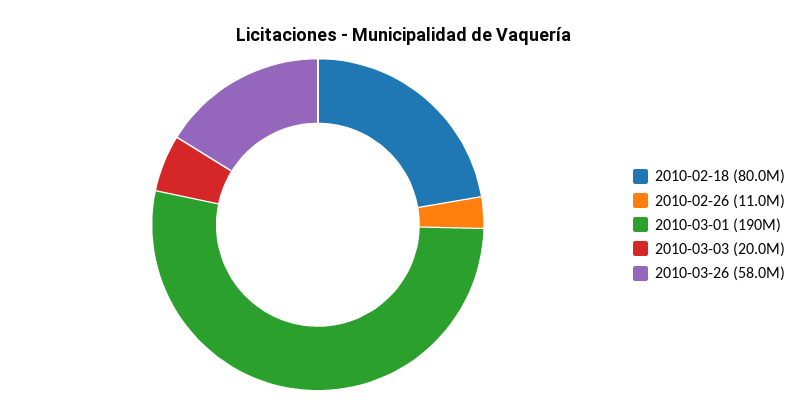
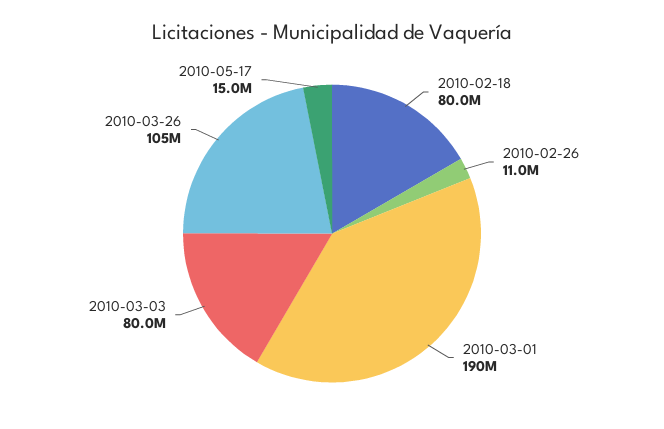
2010-03-03: 20000000 -> 80000000
2010-03-26: 58000000 -> 105000000
2010-05-17: none -> 15000000

